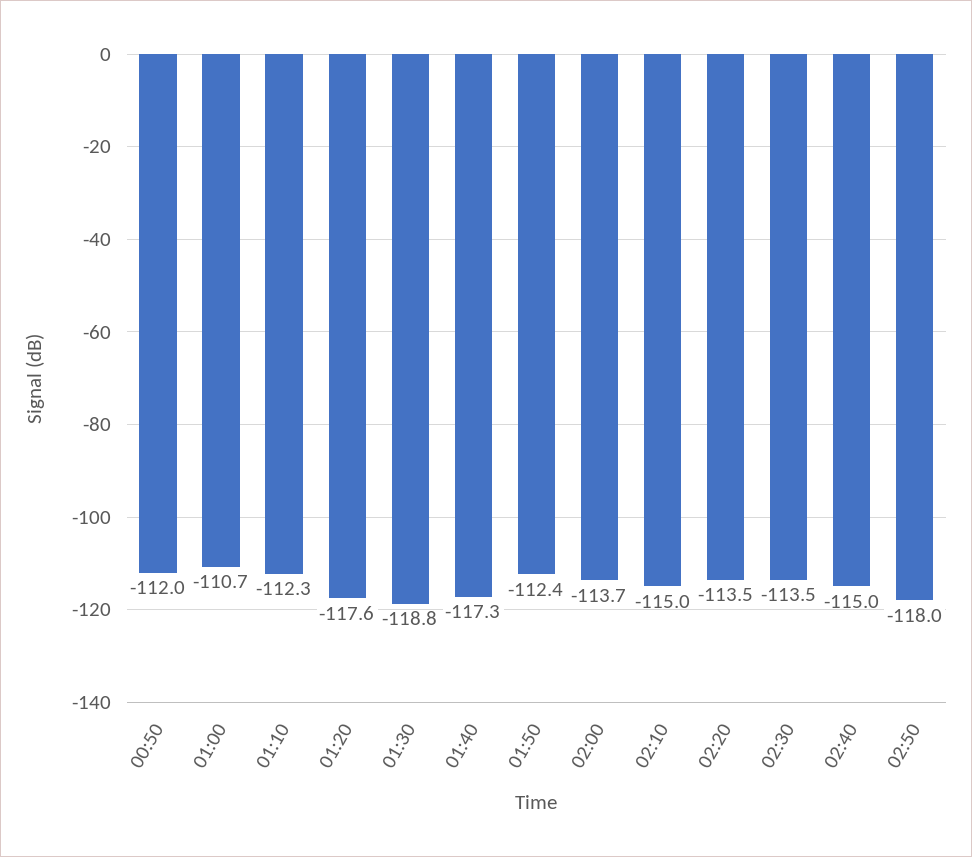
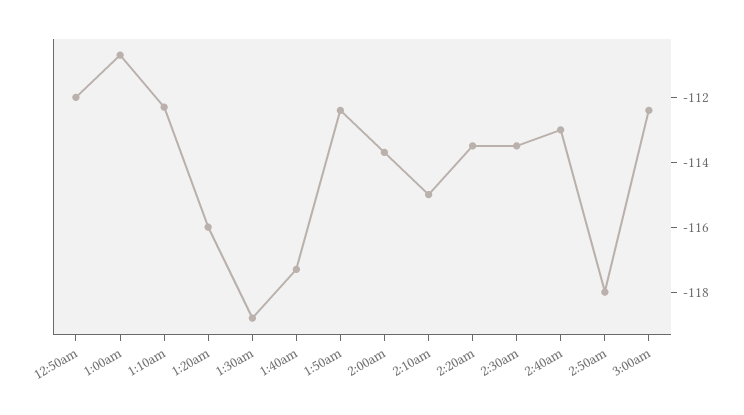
01:20: -117.6 -> -116
02:40: -115 -> -113
3:00am: none -> -112.5

